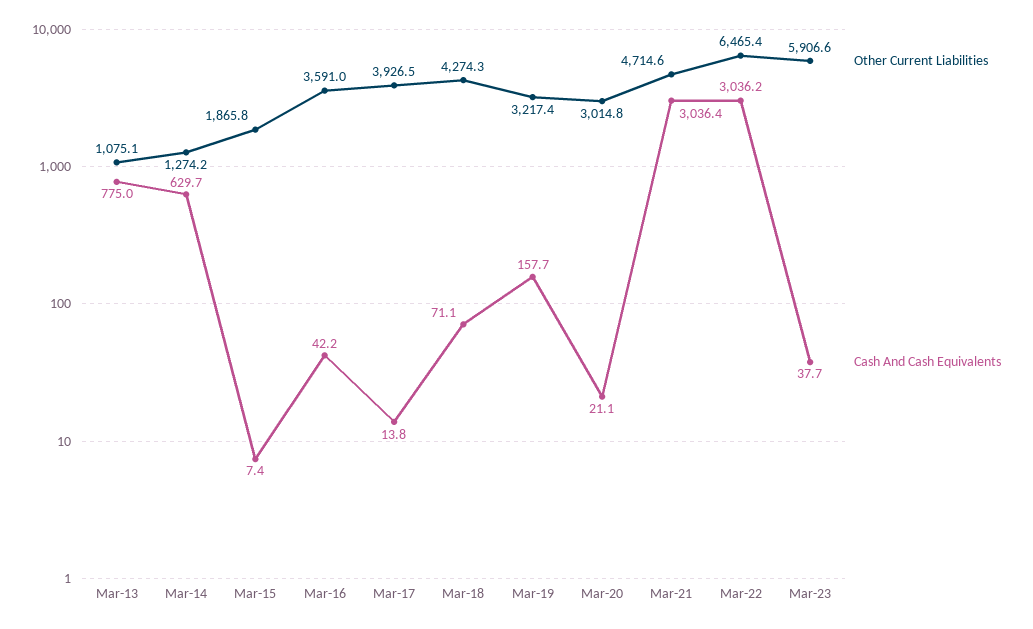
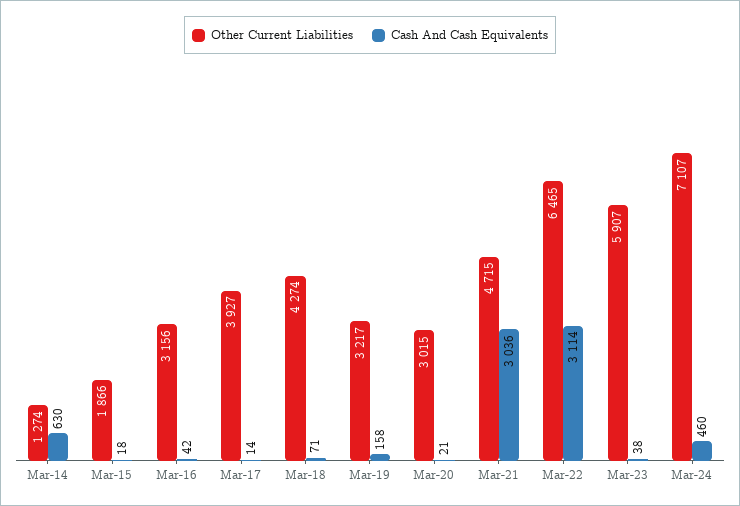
Other Current Liabilities, Mar-13: 1075.1 -> none
Cash And Cash Equivalents, Mar-13: 775 -> none
Cash And Cash Equivalents, Mar-15: 7.4 -> 18
Other Current Liabilities, Mar-16: 3591 -> 3156
Cash And Cash Equivalents, Mar-22: 3036.2 -> 3114
Other Current Liabilities, Mar-24: none -> 7107
Cash And Cash Equivalents, Mar-24: none -> 460

